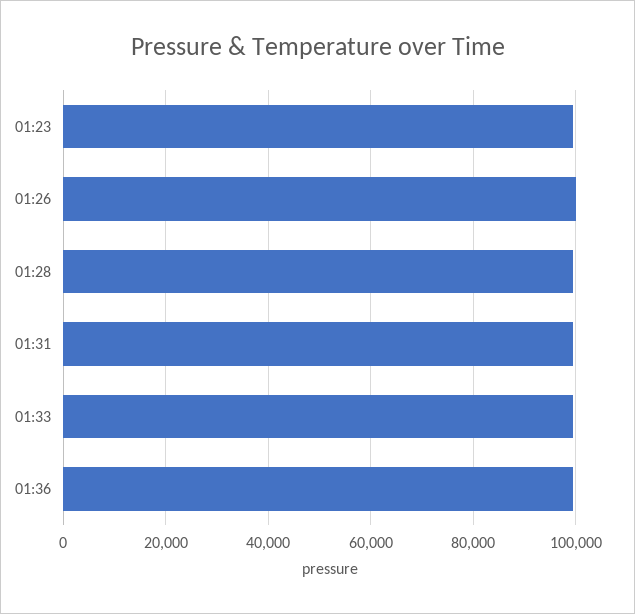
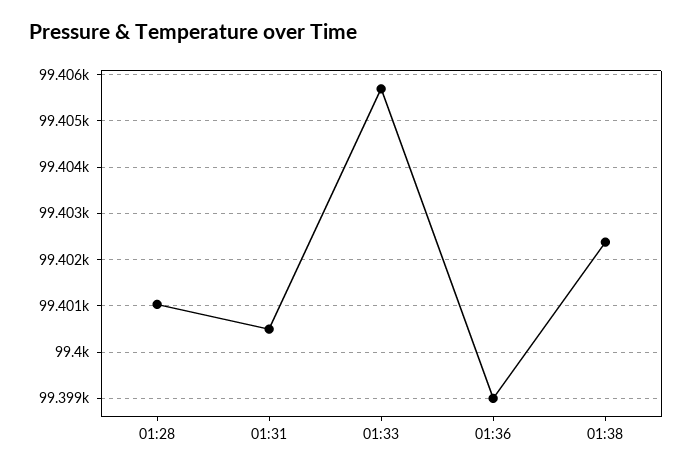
01:23: 100000 -> none
01:26: 100000 -> none
01:38: none -> 99402.4

